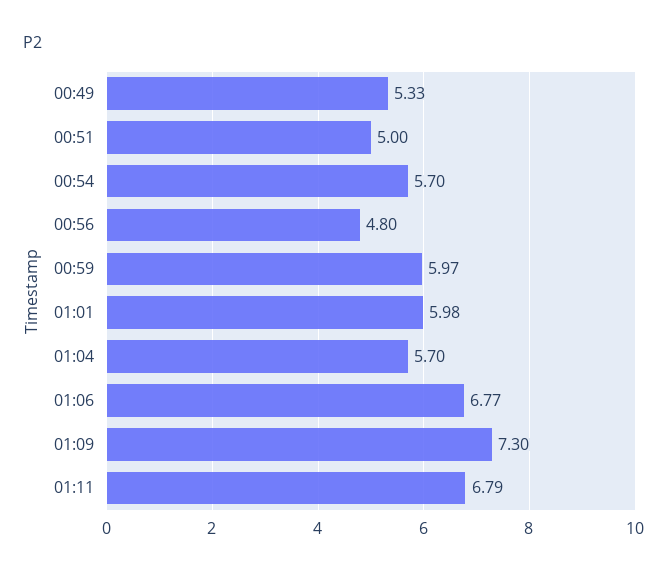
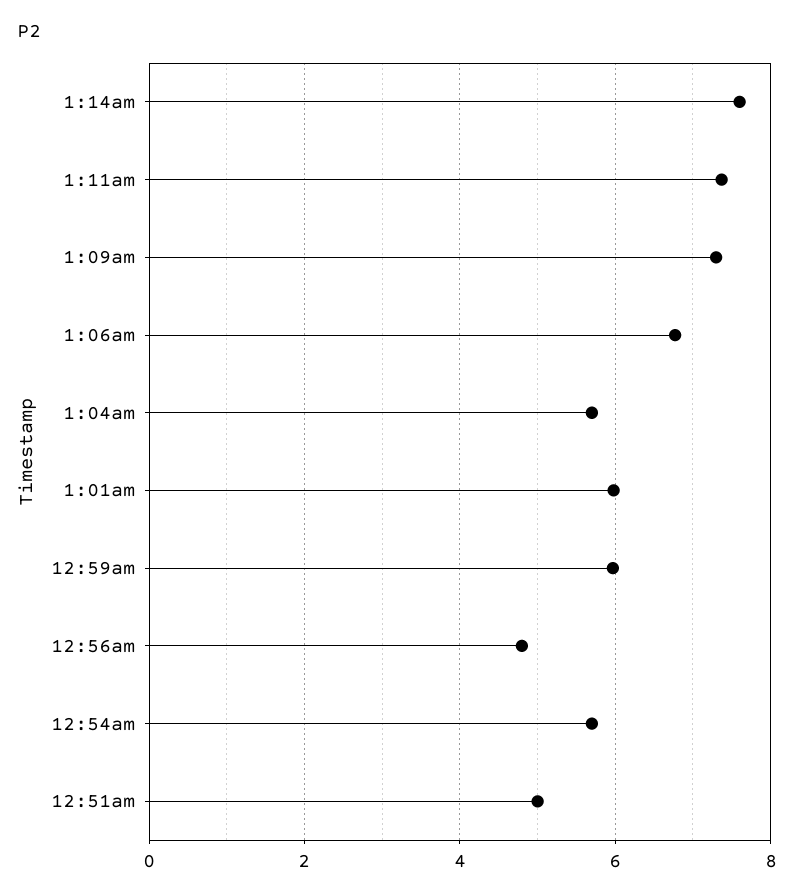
00:49: 5.33 -> none
01:11: 6.79 -> 7.4
1:14am: none -> 7.6

